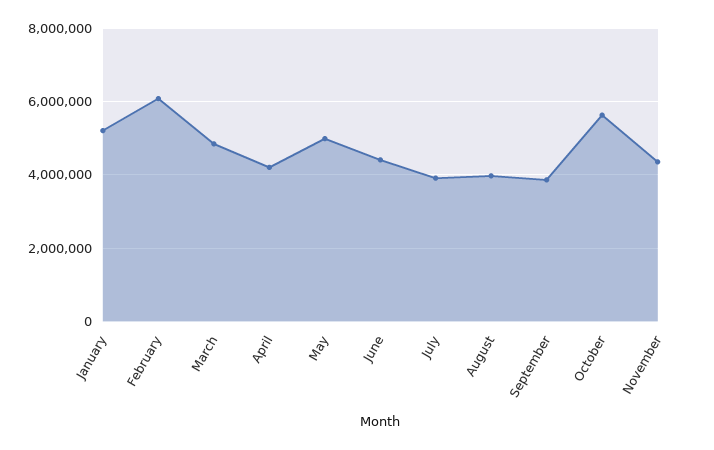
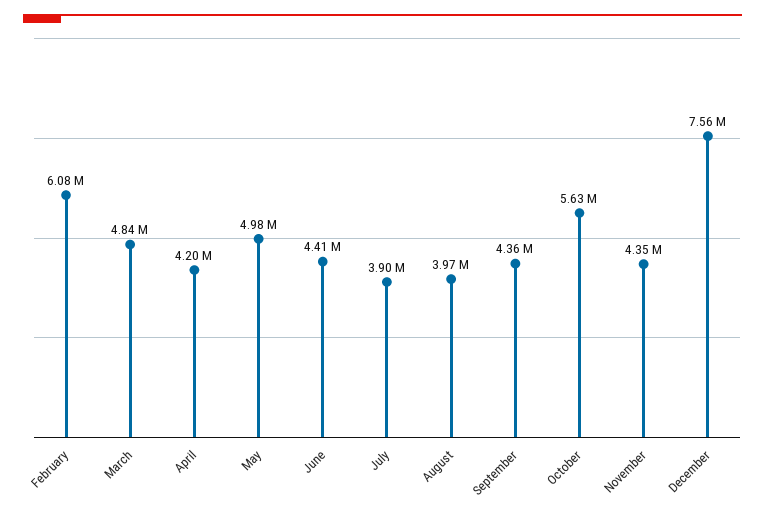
January: 5200000 -> none
September: 3800000 -> 4360000
December: none -> 7560000

